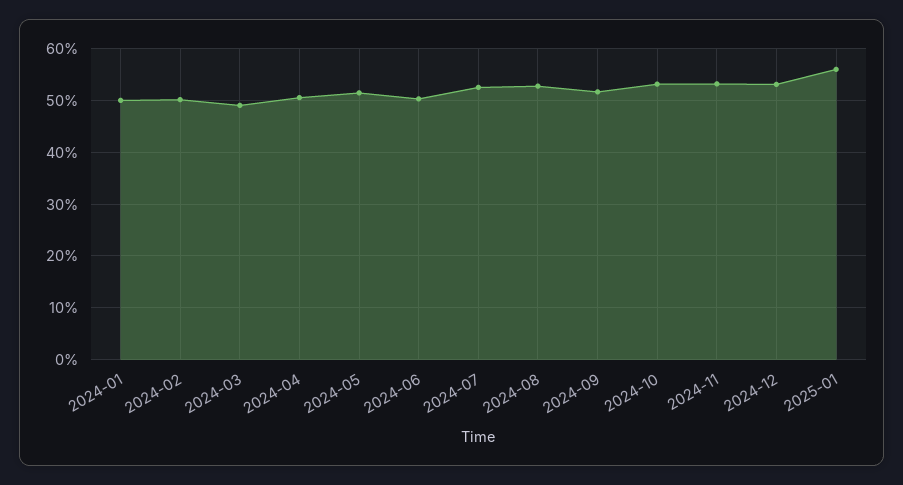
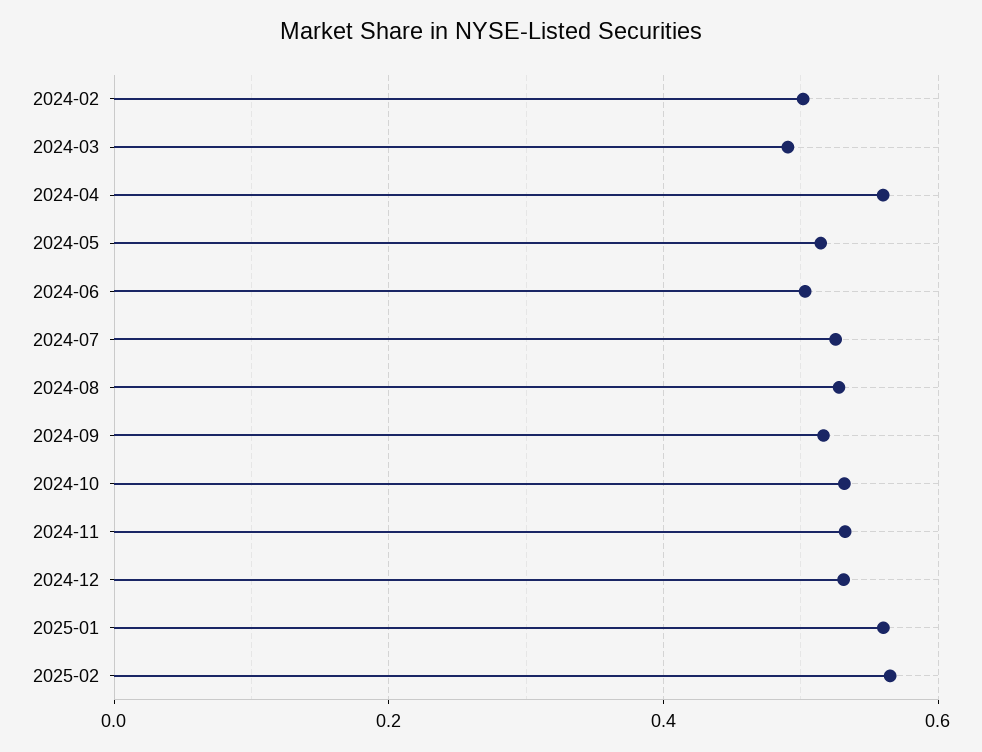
2024-01: 0.5 -> none
2024-04: 0.5 -> 0.56
2025-02: none -> 0.56

